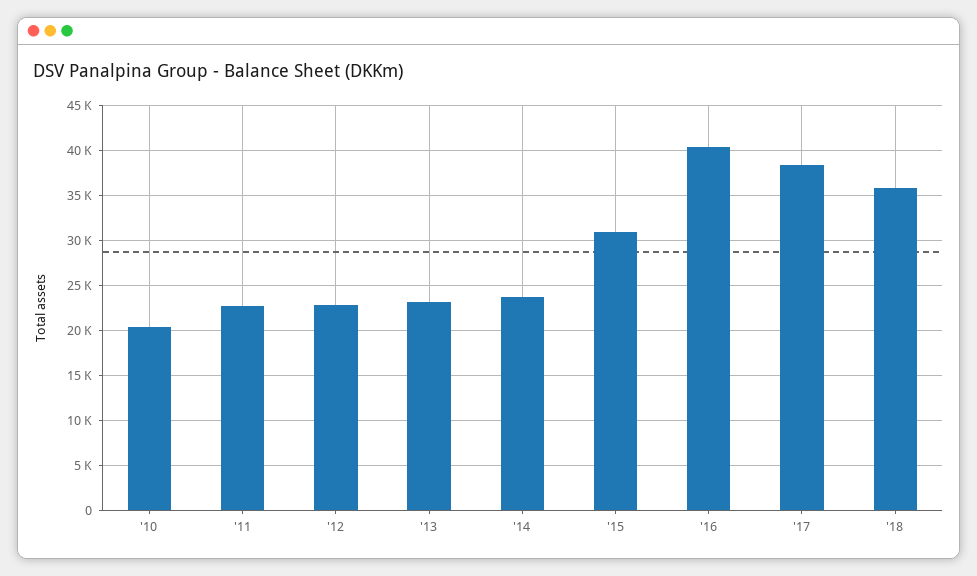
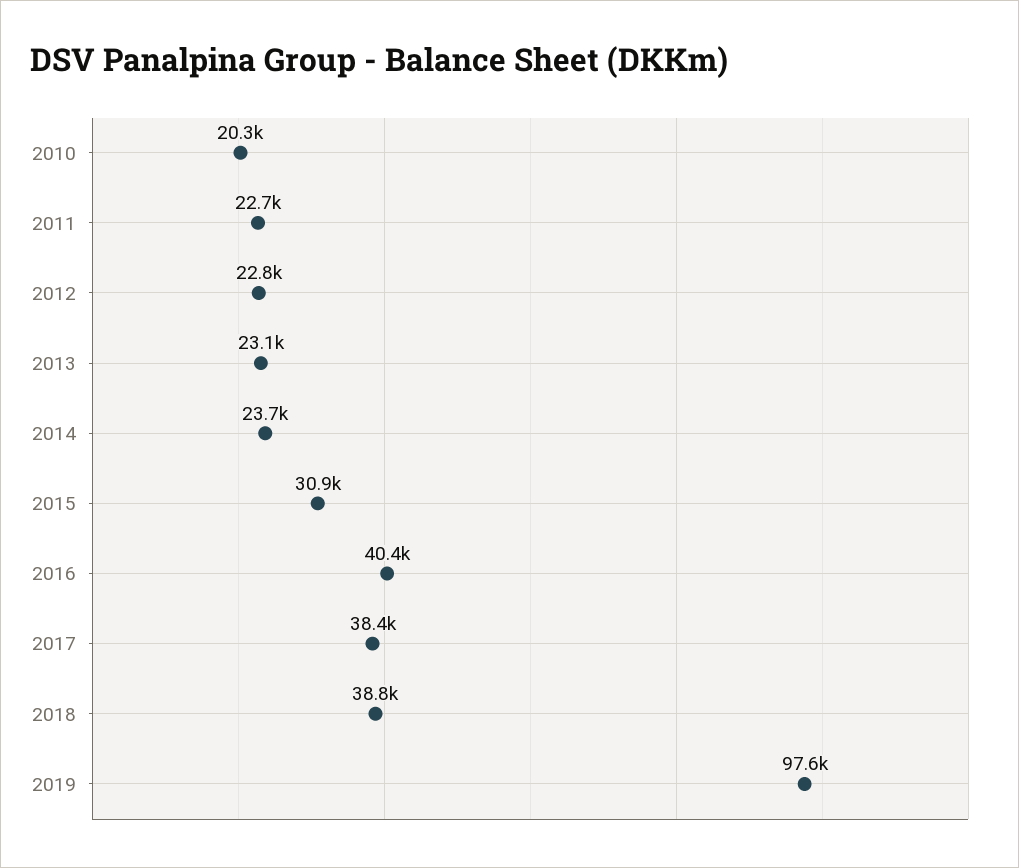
'18: 36000 -> 38800
2019: none -> 97600

